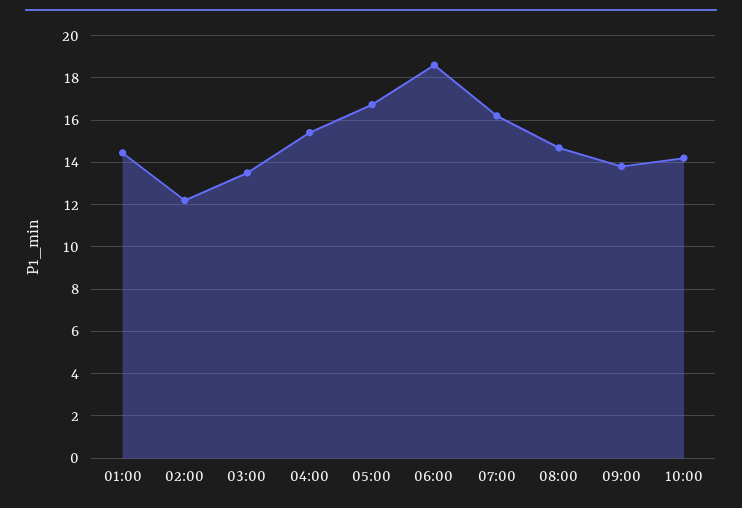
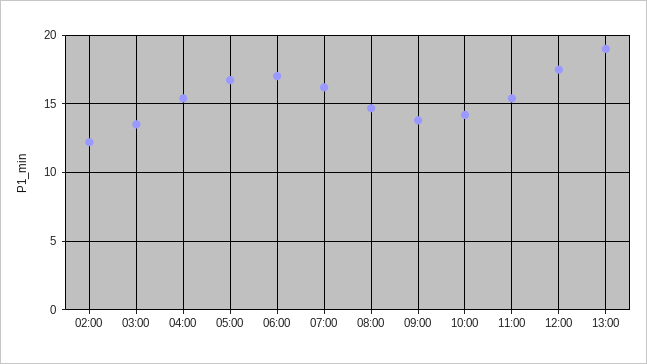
01:00: 14.5 -> none
06:00: 18.5 -> 17
11:00: none -> 15.5
12:00: none -> 17.5
13:00: none -> 19

